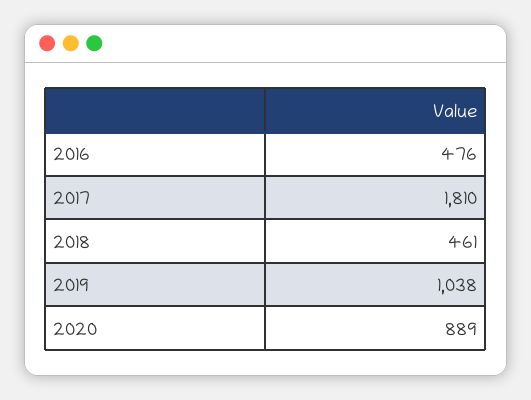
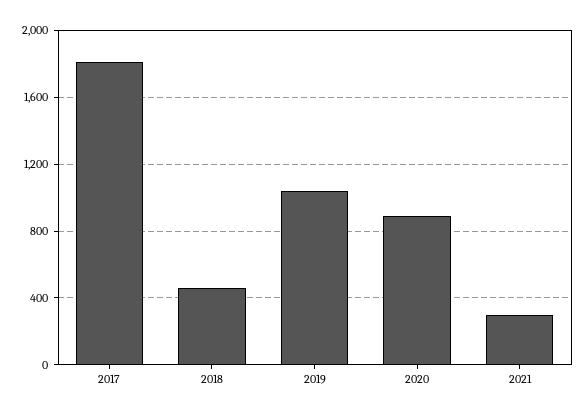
2016: 476 -> none
2021: none -> 300

